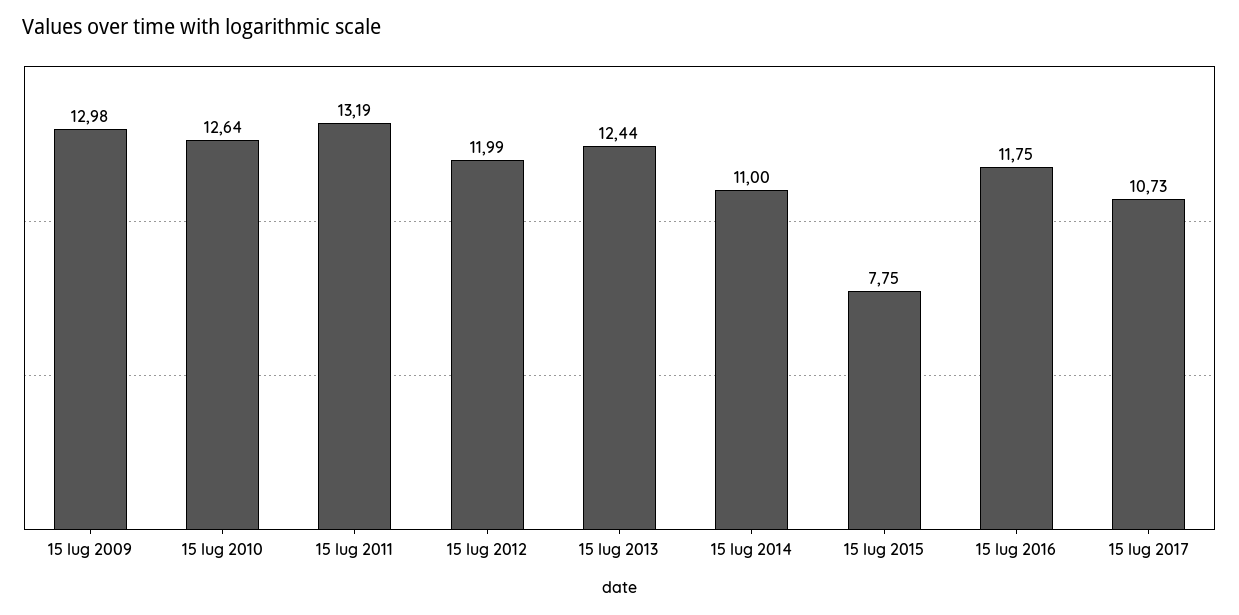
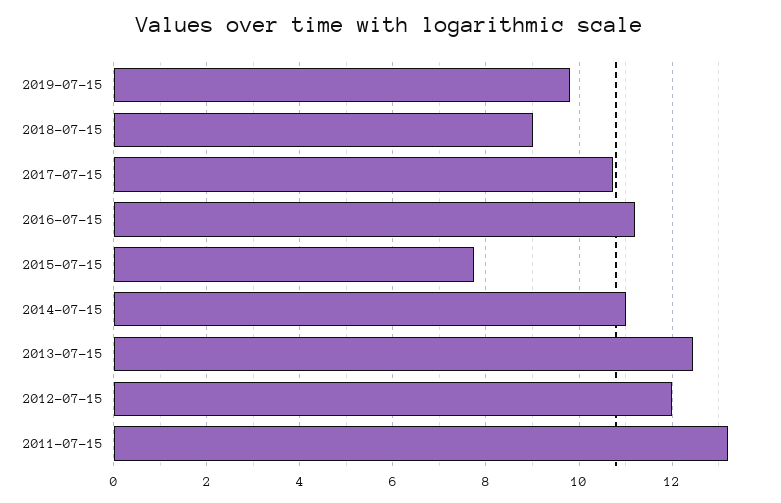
15 lug 2009: 12.98 -> none
15 lug 2010: 12.64 -> none
15 lug 2016: 11.75 -> 11.2
2019-07-15: none -> 9.8
2018-07-15: none -> 9

